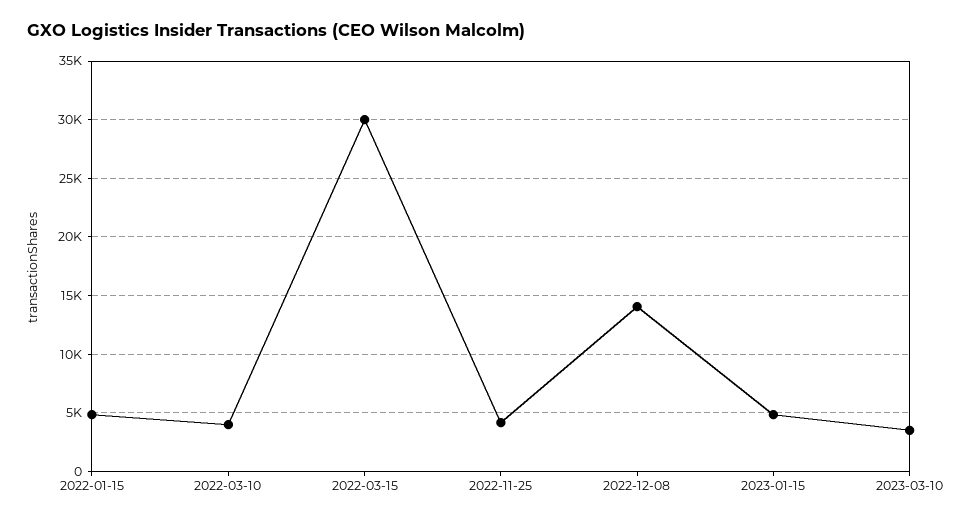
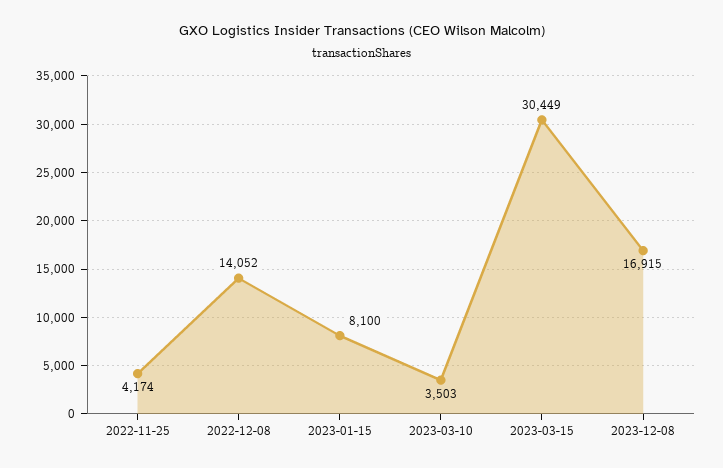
2022-01-15: 5000 -> none
2022-03-10: 4000 -> none
2022-03-15: 30000 -> none
2023-01-15: 5000 -> 8100
2023-03-15: none -> 30449
2023-12-08: none -> 16915

